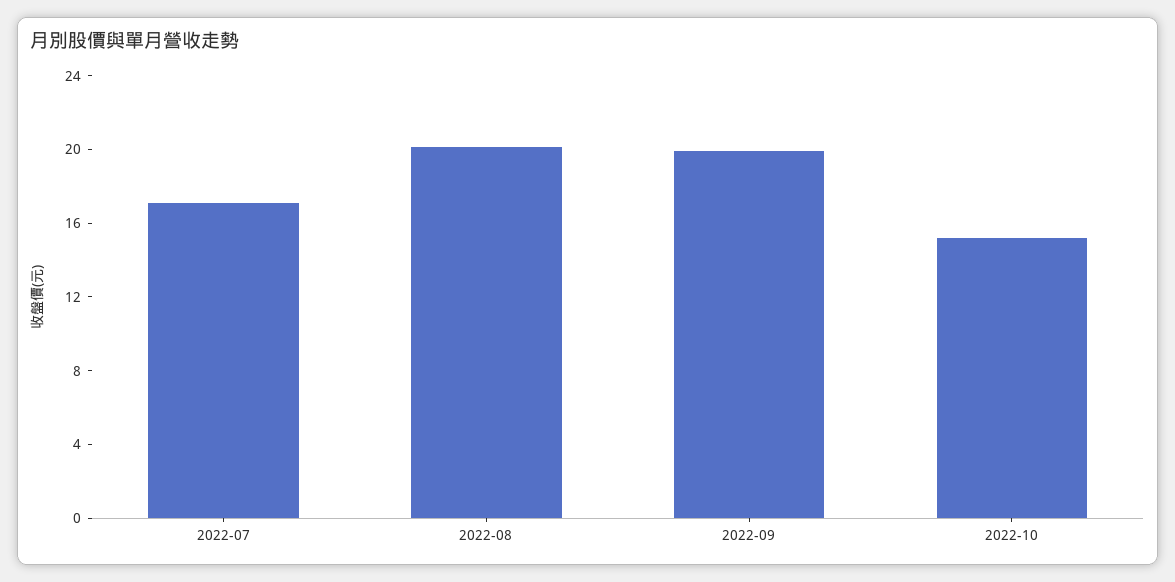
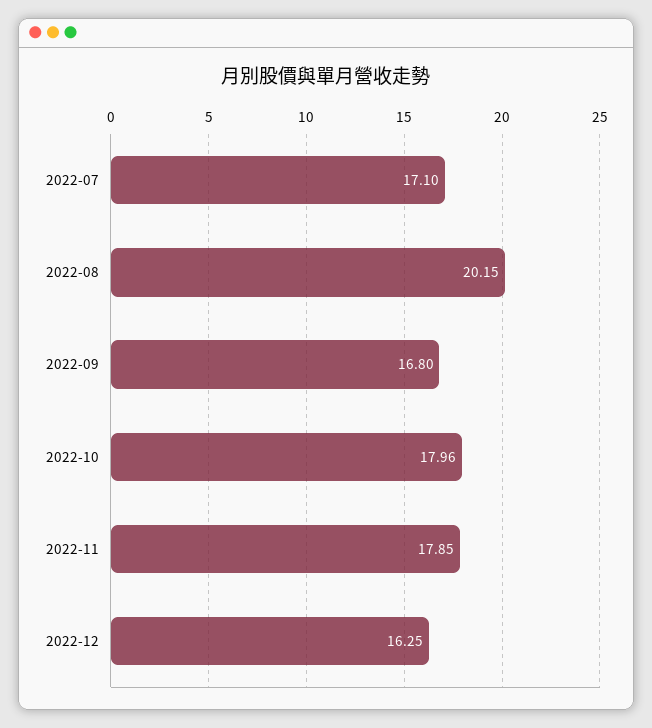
2022-09: 20 -> 16.8
2022-10: 15 -> 17.96
2022-11: none -> 17.85
2022-12: none -> 16.25

